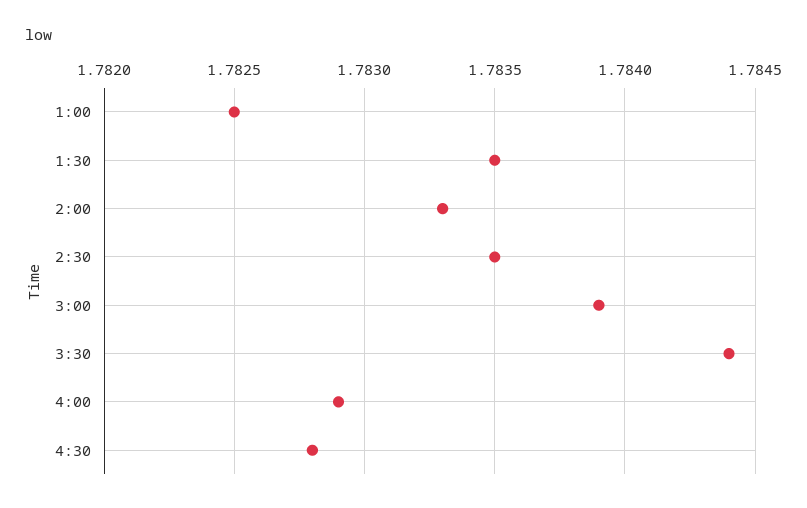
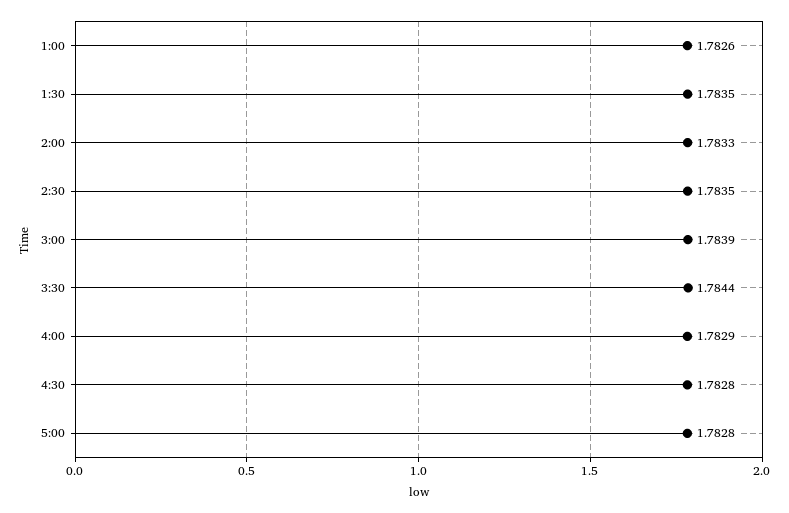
1:00: 1.7825 -> 1.7826
5:00: none -> 1.7828

